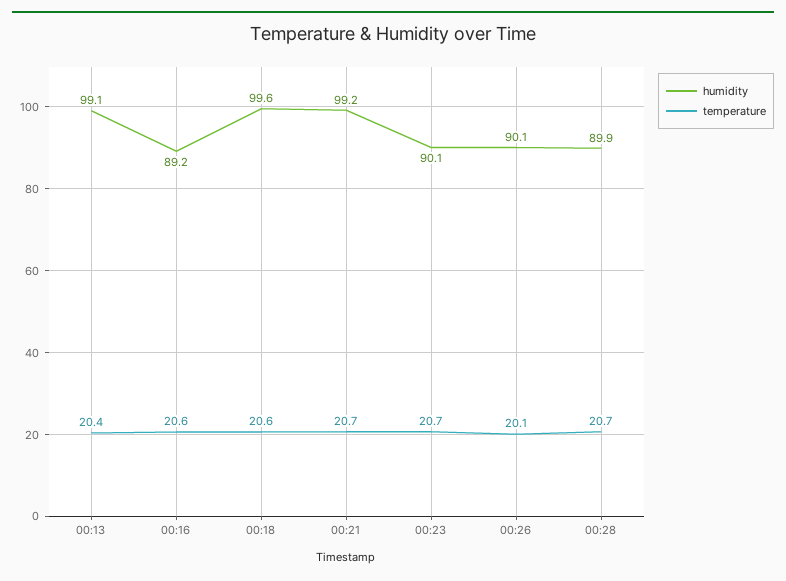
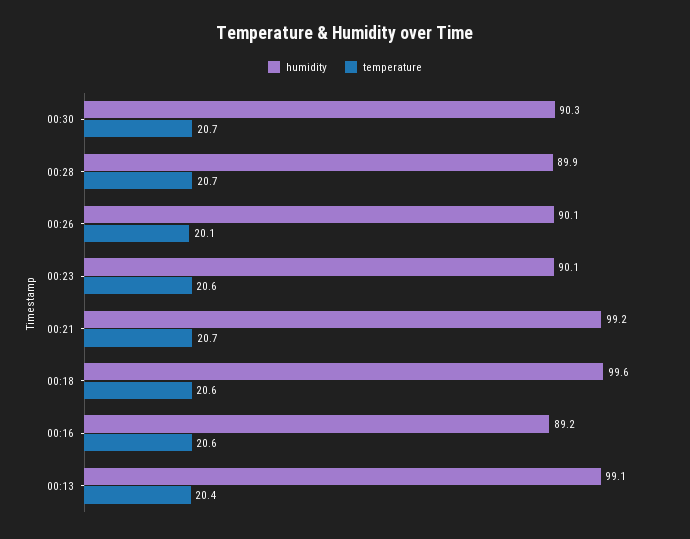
temperature, 00:23: 20.7 -> 20.6
humidity, 00:30: none -> 90.3
temperature, 00:30: none -> 20.7

